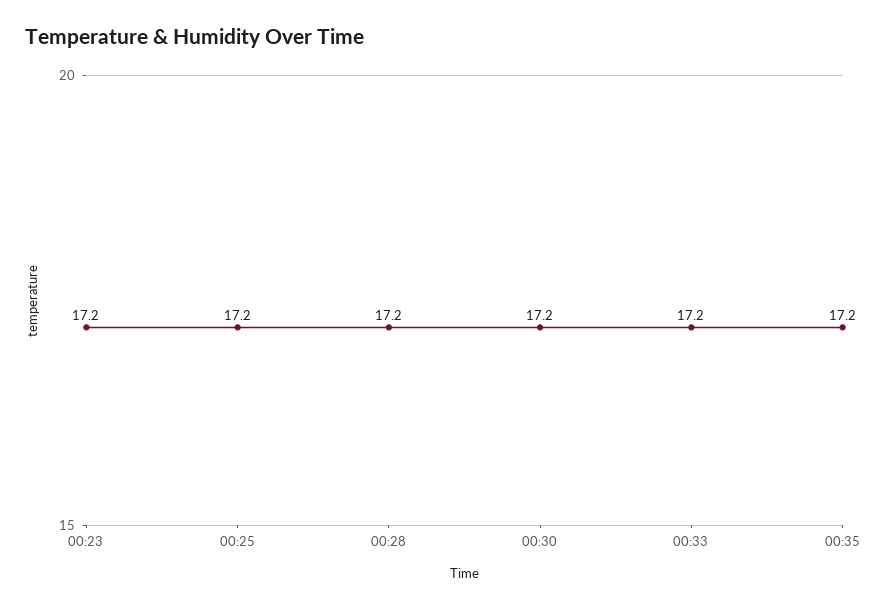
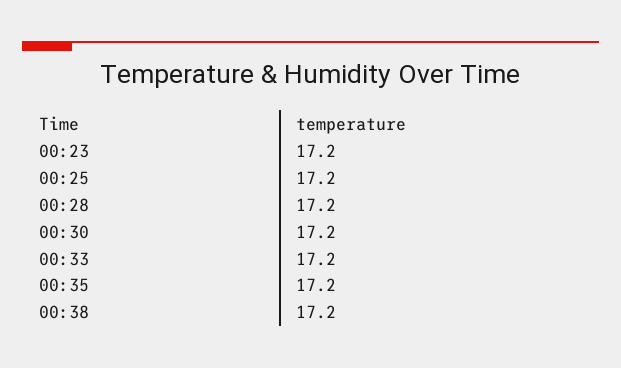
00:38: none -> 17.2

